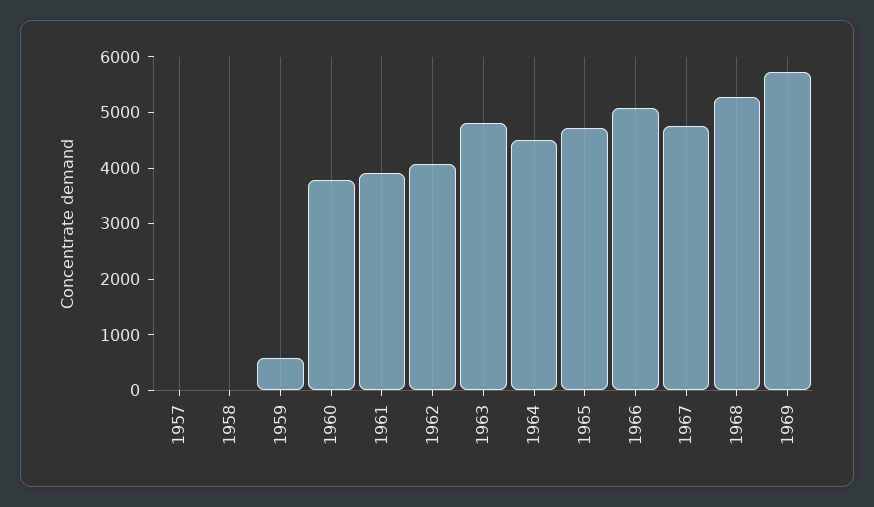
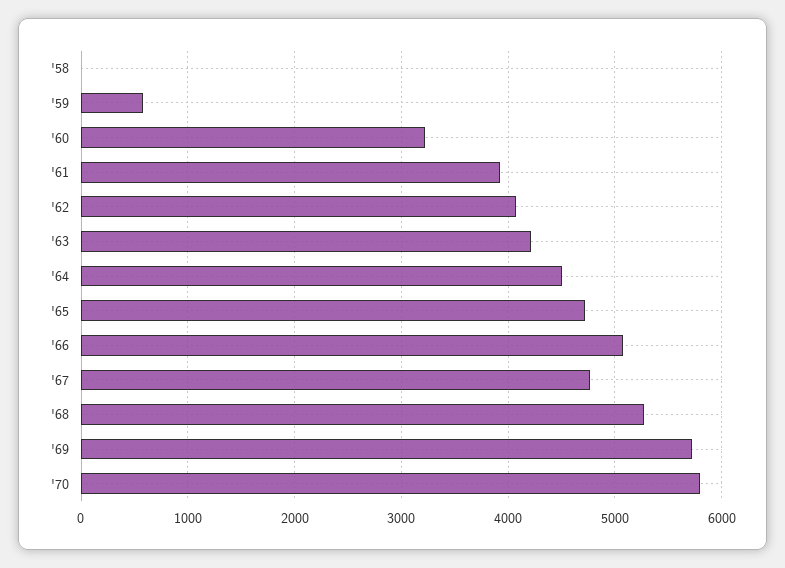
1957: 0 -> none
1960: 3800 -> 3200
1963: 4800 -> 4200
'70: none -> 5800

